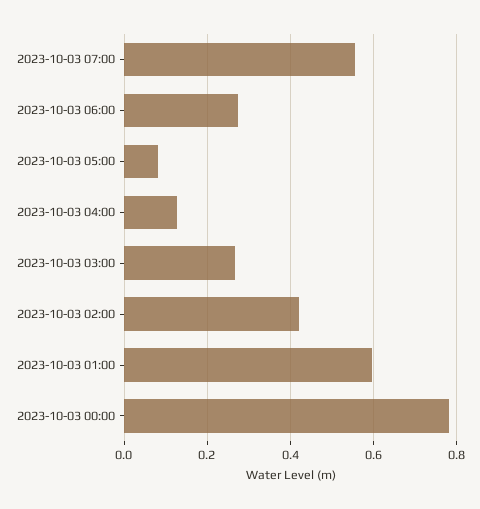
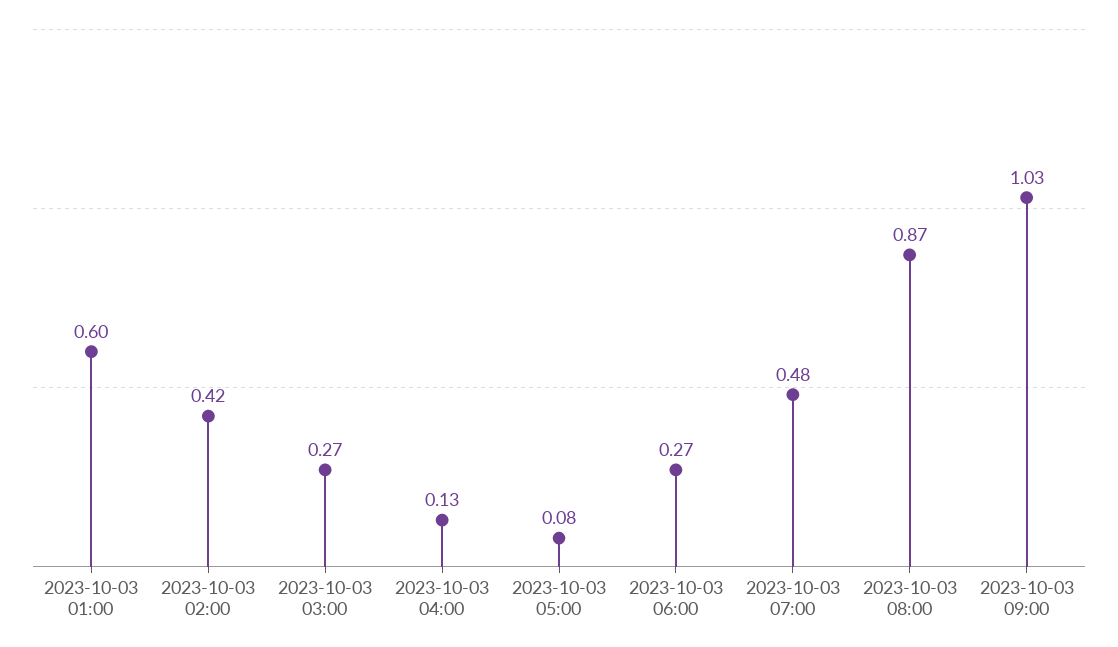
2023-10-03 07:00: 0.56 -> 0.48
2023-10-03 00:00: 0.78 -> none
2023-10-03 08:00: none -> 0.87
2023-10-03 09:00: none -> 1.03

